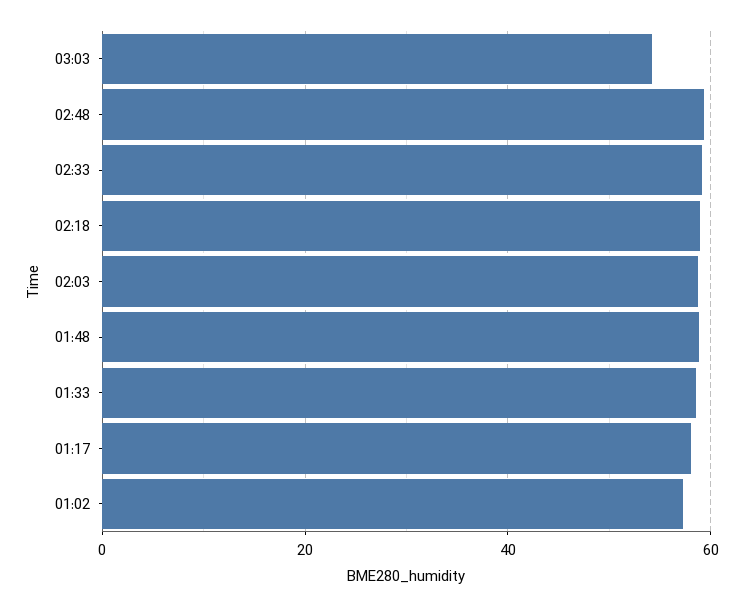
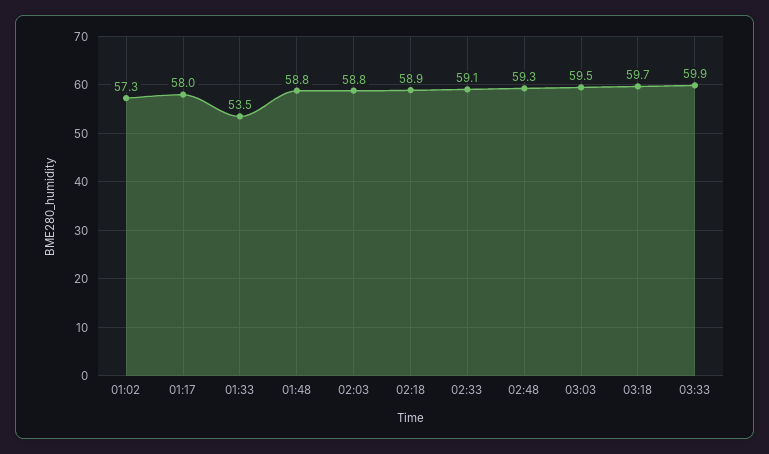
03:03: 54 -> 59.5
01:33: 58 -> 53.5
03:18: none -> 59.7
03:33: none -> 59.9

